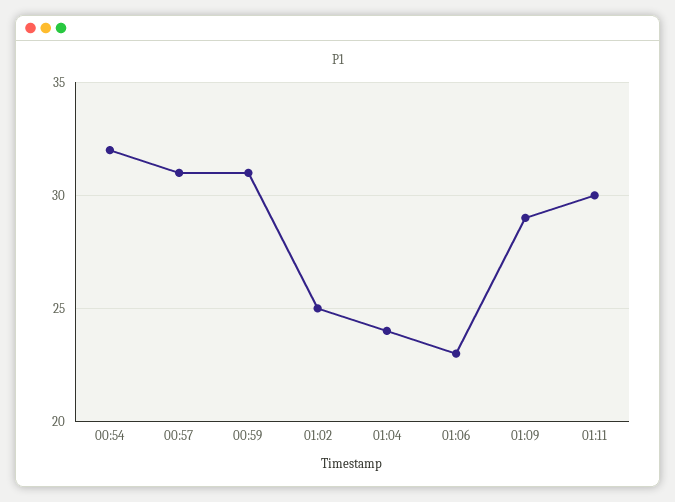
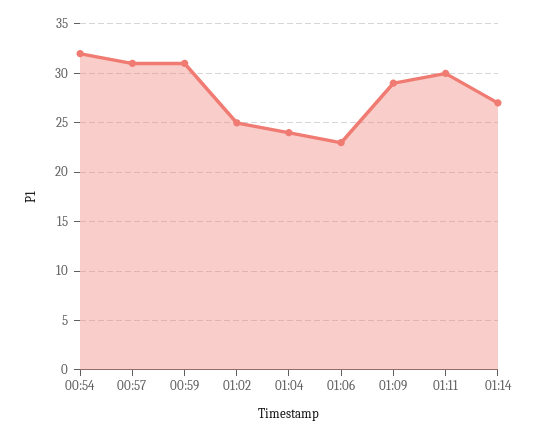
01:14: none -> 27

